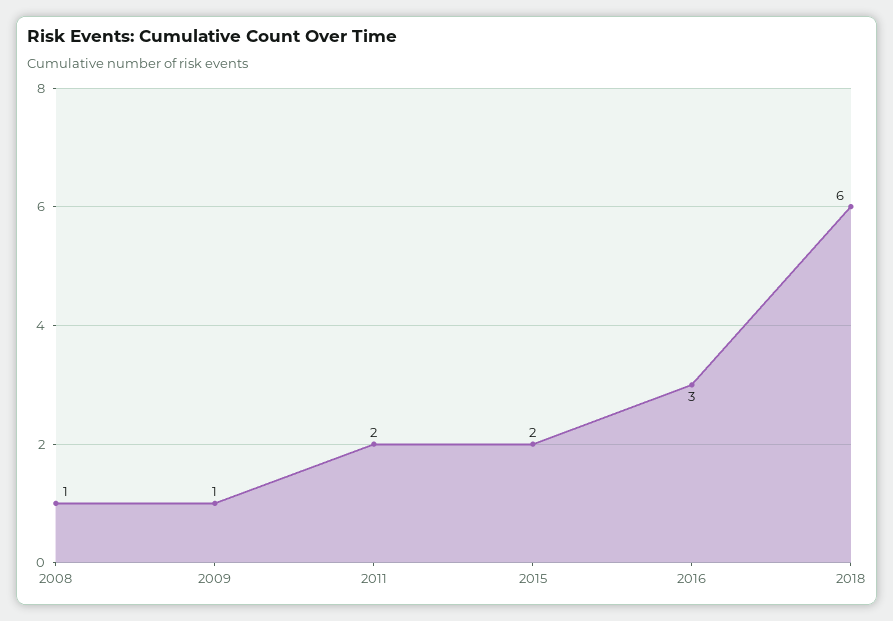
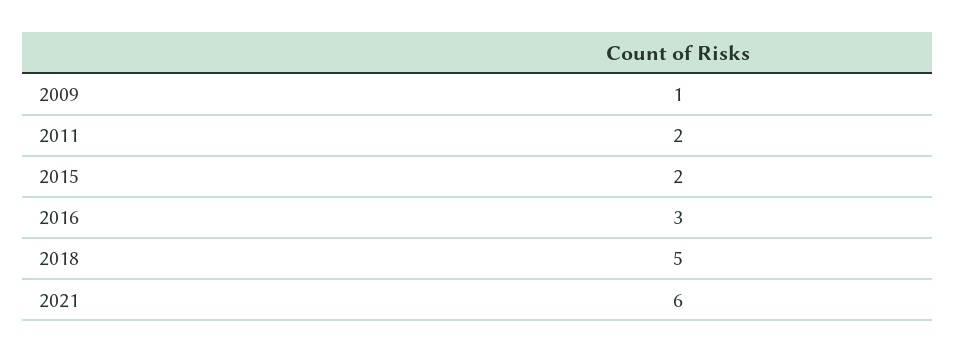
2008: 1 -> none
2018: 6 -> 5
2021: none -> 6

